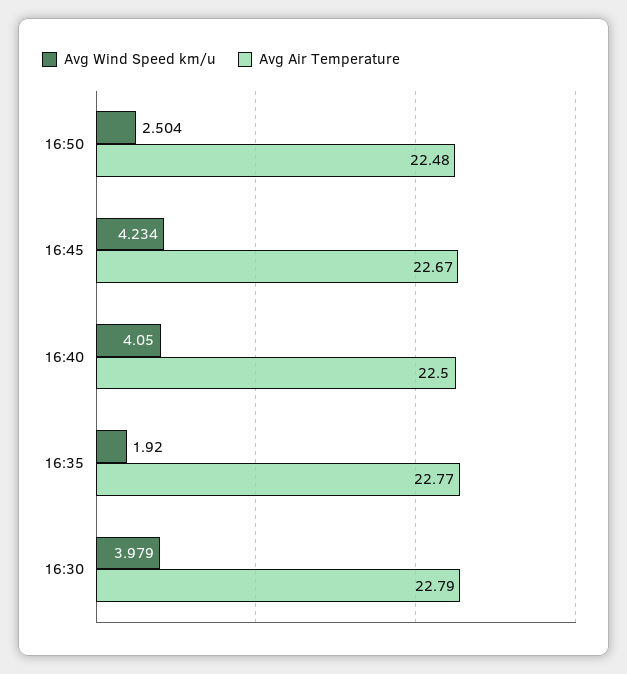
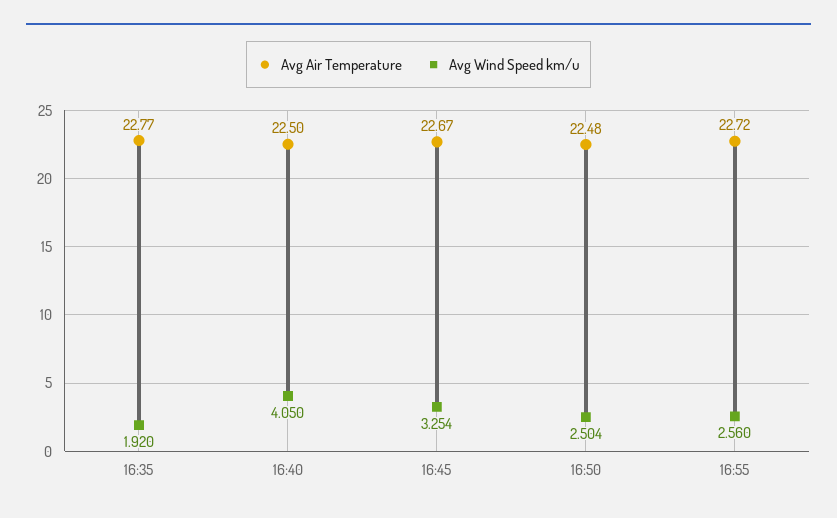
Avg Wind Speed km/u, 16:45: 4.234 -> 3.254
Avg Wind Speed km/u, 16:30: 3.979 -> none
Avg Air Temperature, 16:30: 22.79 -> none
Avg Air Temperature, 16:55: none -> 22.72
Avg Wind Speed km/u, 16:55: none -> 2.56

